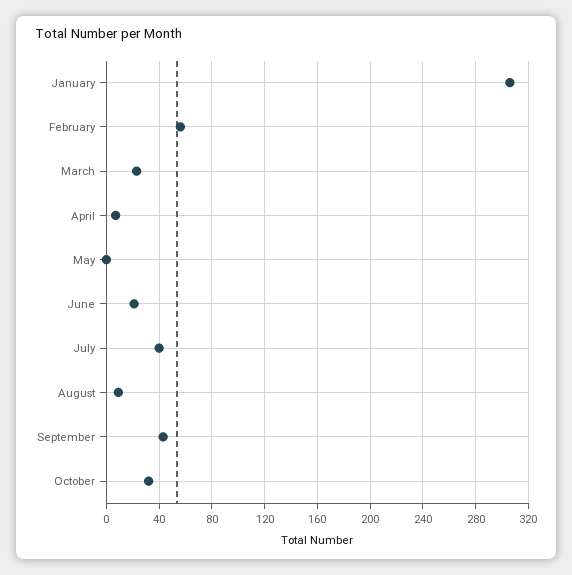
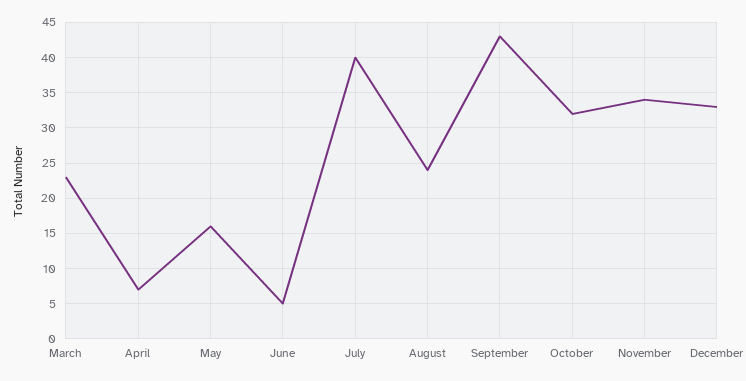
January: 305 -> none
February: 55 -> none
May: 0 -> 16
June: 20 -> 5
August: 10 -> 24
November: none -> 34
December: none -> 33

